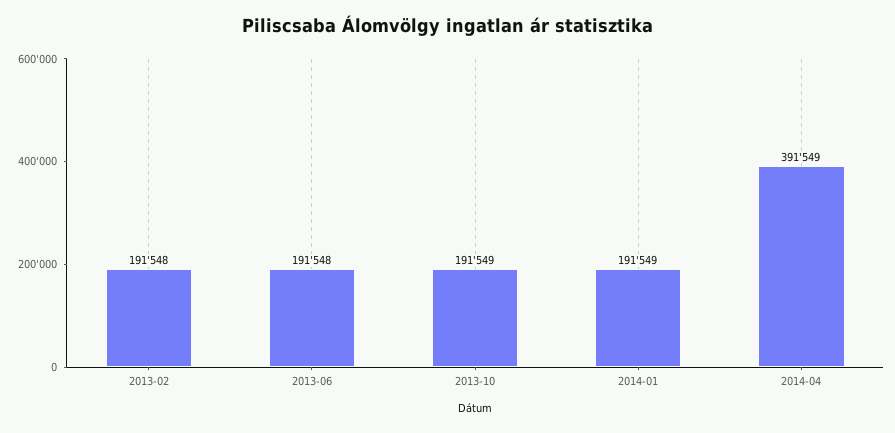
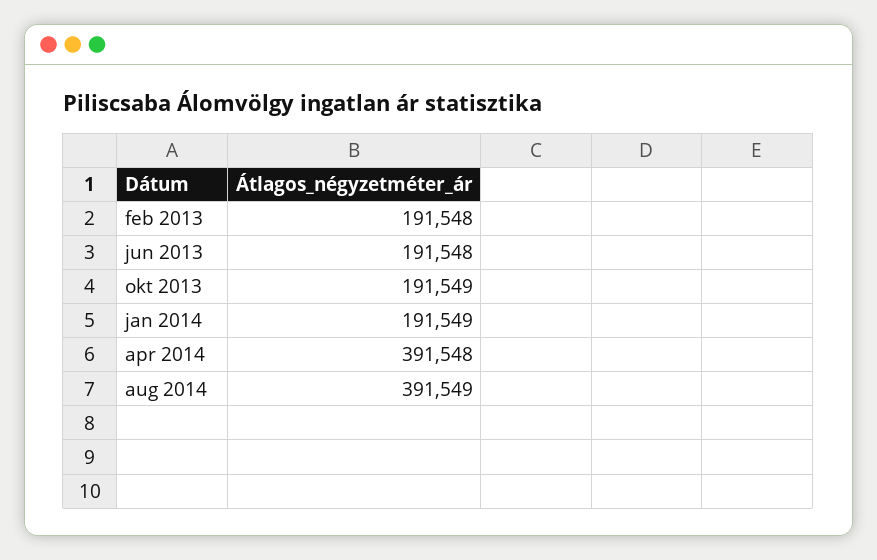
2014-04: 391549 -> 391548
aug 2014: none -> 391549

